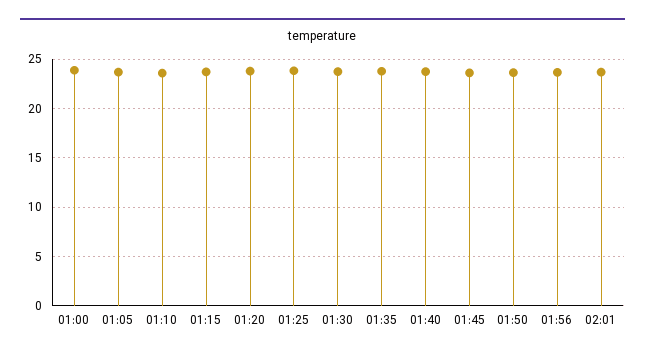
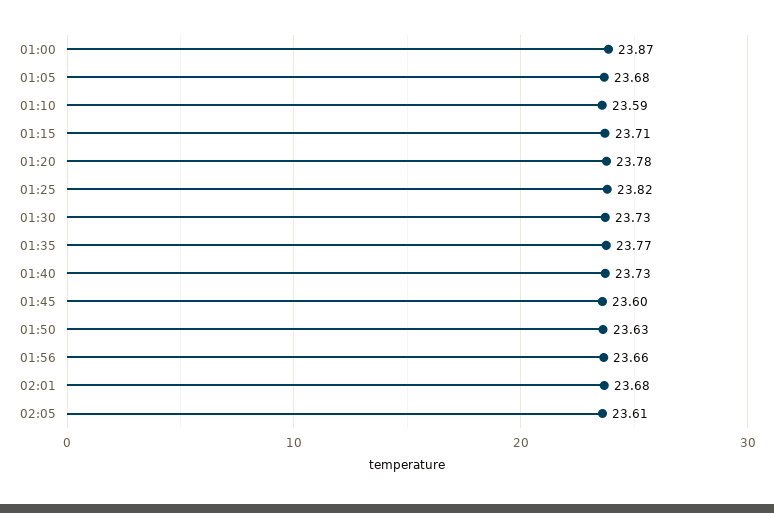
02:05: none -> 23.61

